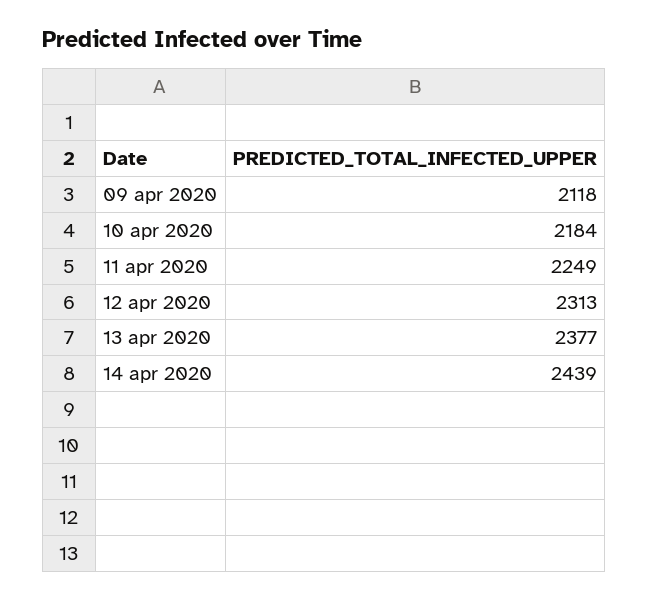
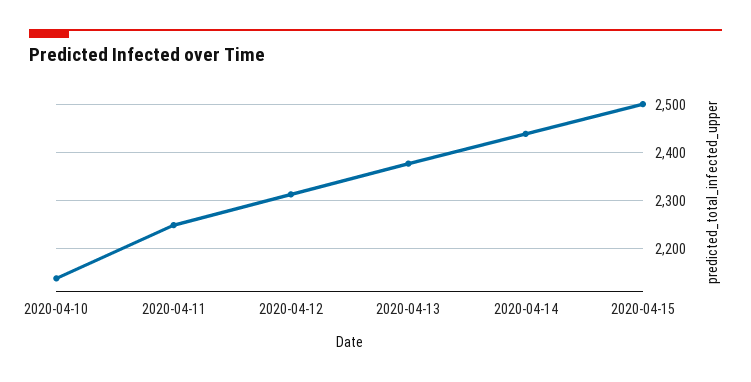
09 apr 2020: 2118 -> none
10 apr 2020: 2184 -> 2140
2020-04-15: none -> 2500

